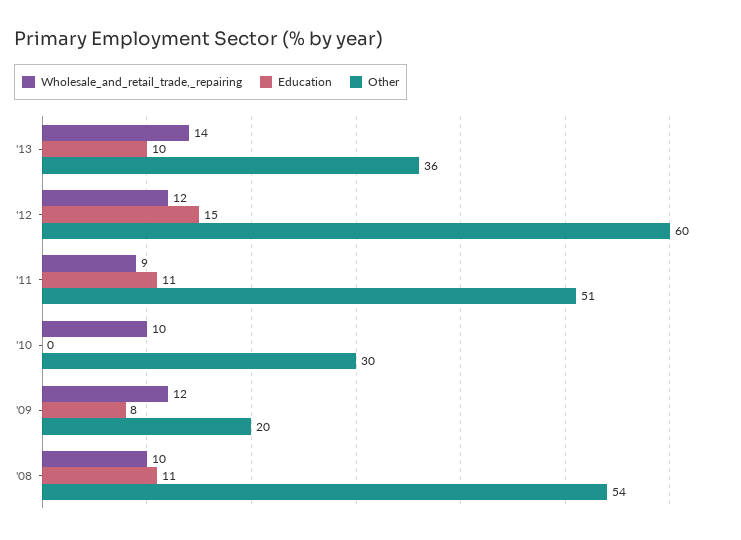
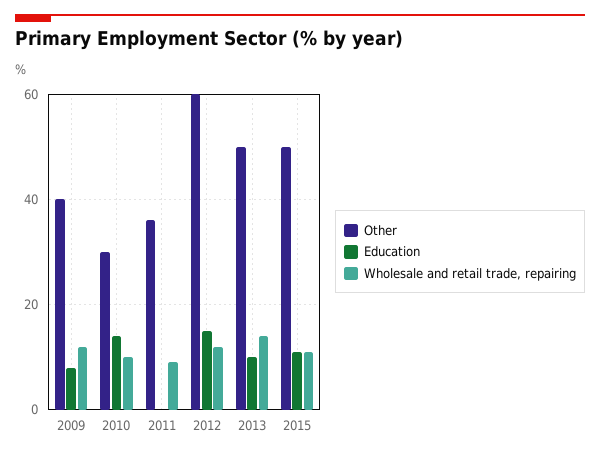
Other, '13: 36 -> 50
Education, '11: 11 -> 0
Other, '11: 51 -> 35
Education, '10: 0 -> 15
Other, '09: 20 -> 40
Wholesale_and_retail_trade,_repairing, '08: 10 -> none
Education, '08: 11 -> none
Other, '08: 54 -> none
Other, 2015: none -> 50
Education, 2015: none -> 10
Wholesale_and_retail_trade,_repairing, 2015: none -> 10

